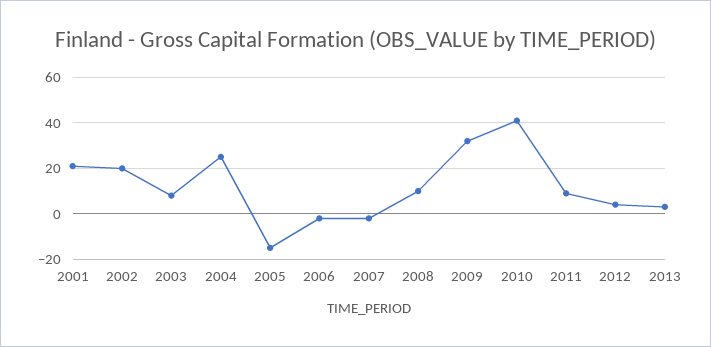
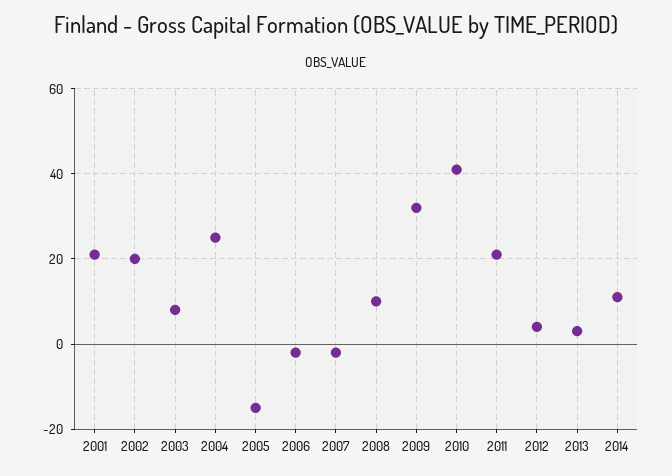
2011: 10 -> 20
2014: none -> 10

